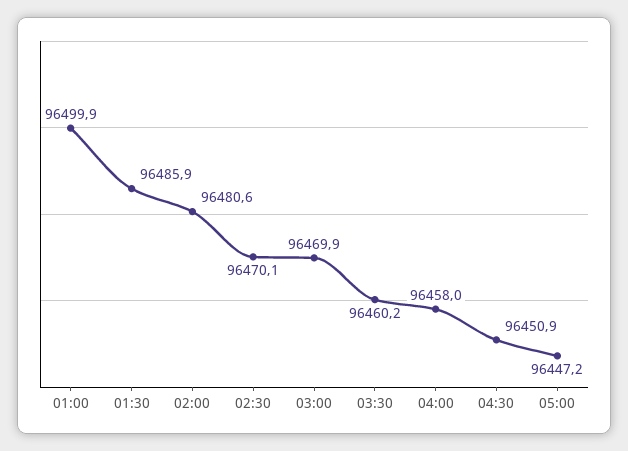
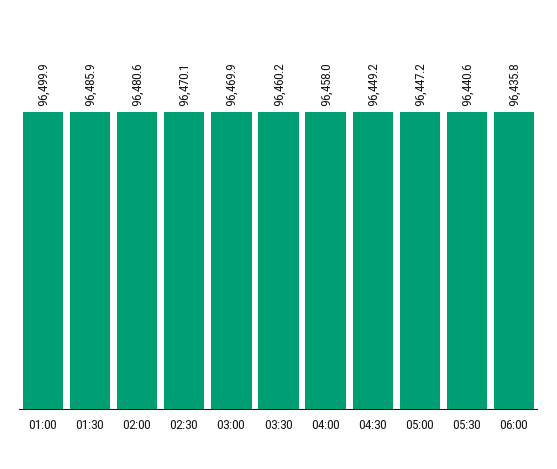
04:30: 96450.9 -> 96449.2
05:30: none -> 96440.6
06:00: none -> 96435.8

